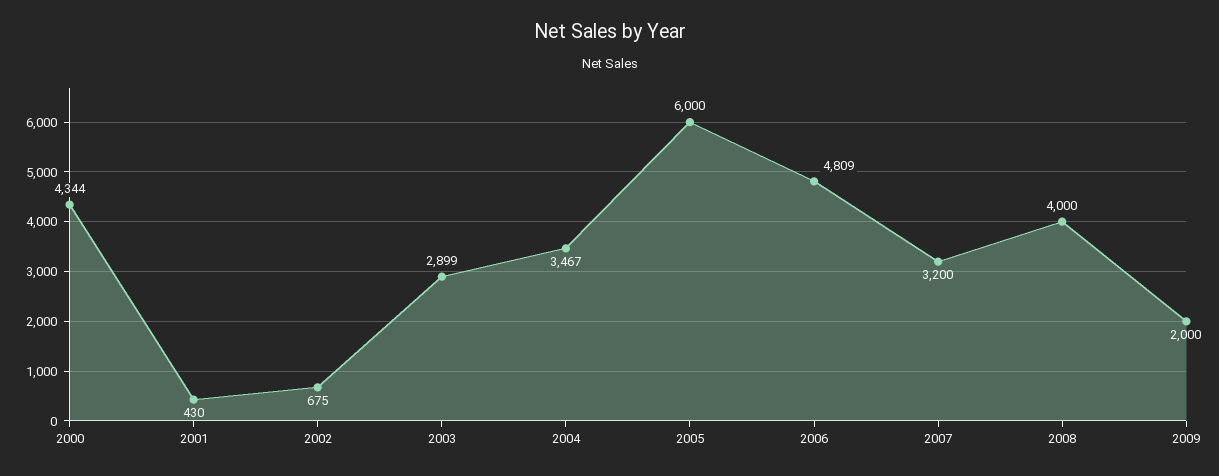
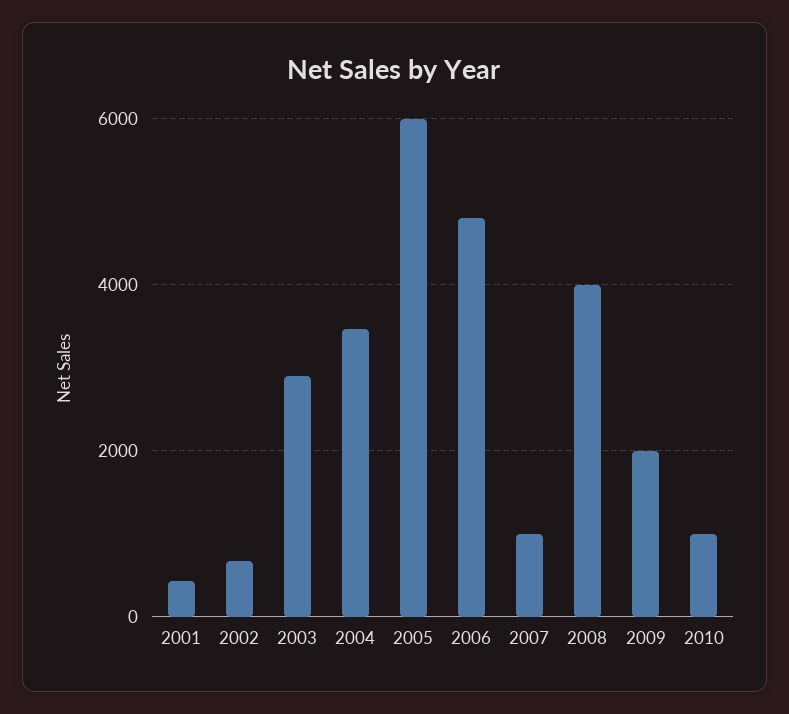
2000: 4344 -> none
2007: 3200 -> 1000
2010: none -> 1000

